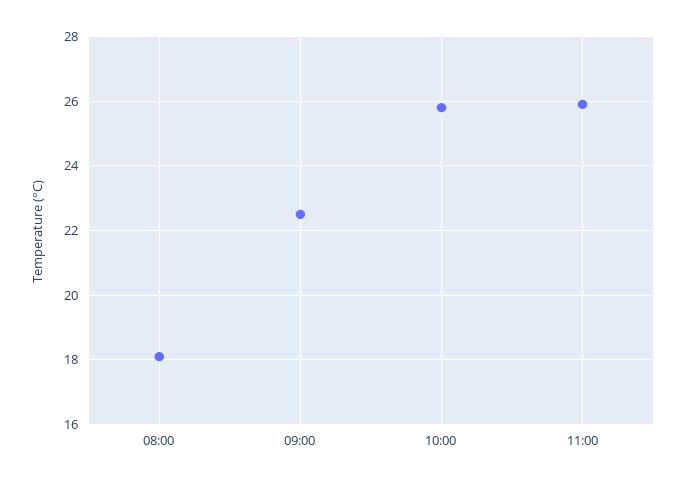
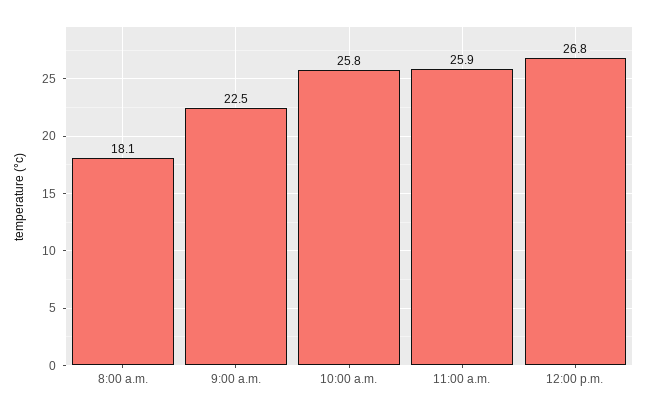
12:00 p.m.: none -> 26.8

